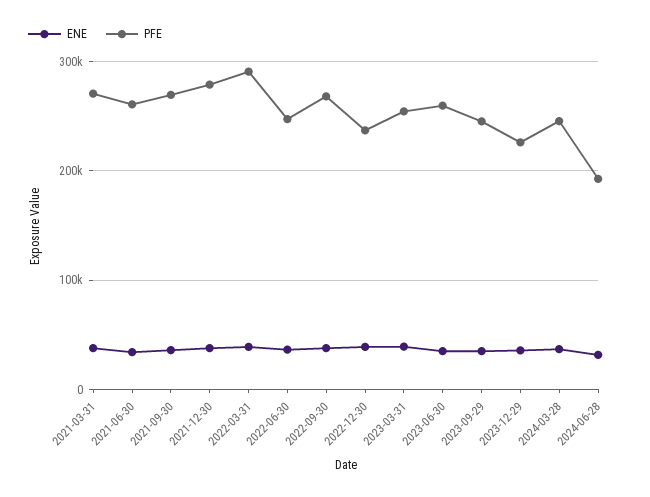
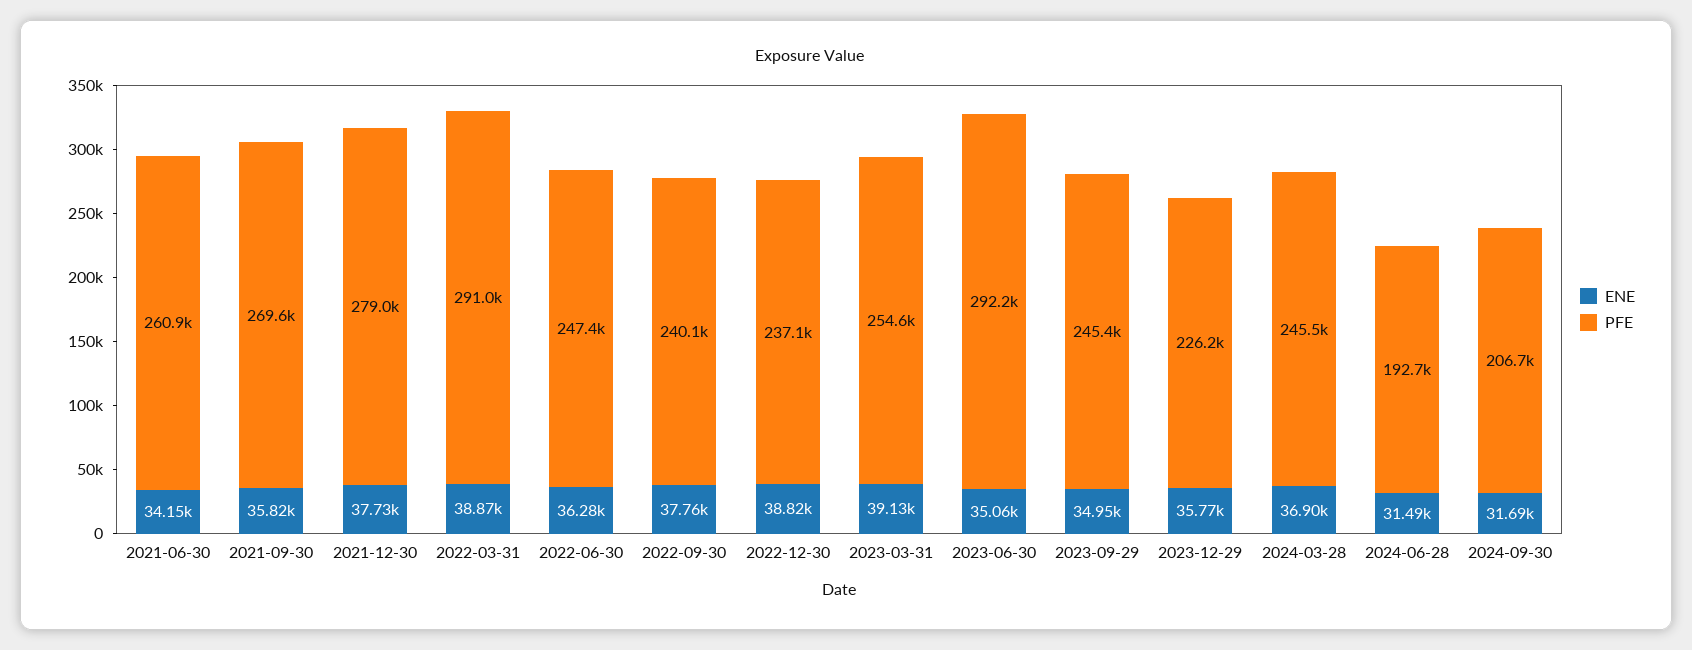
ENE, 2021-03-31: 40000 -> none
PFE, 2021-03-31: 270000 -> none
PFE, 2022-09-30: 270000 -> 240100
PFE, 2023-06-30: 260000 -> 292200
ENE, 2024-09-30: none -> 31690
PFE, 2024-09-30: none -> 206700

